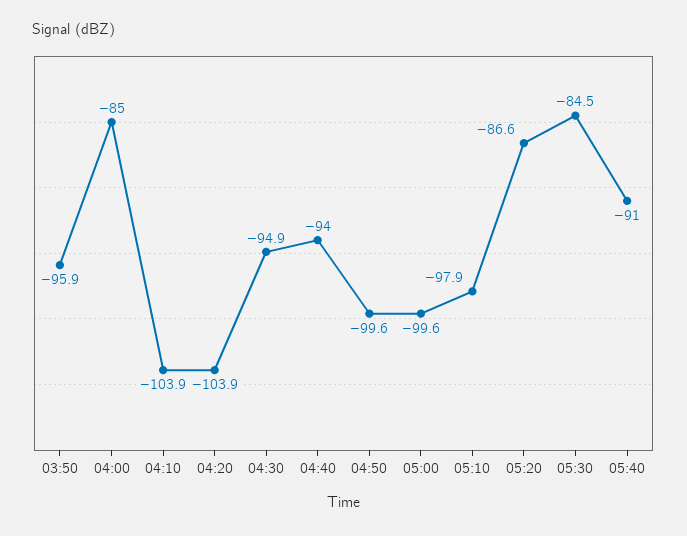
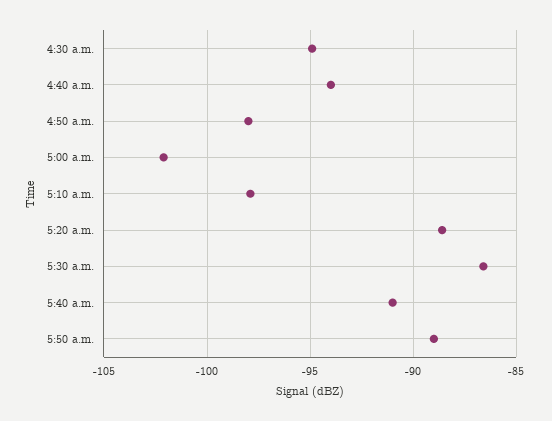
03:50: -95.9 -> none
04:00: -85 -> none
04:10: -103.9 -> none
04:20: -103.9 -> none
04:50: -99.6 -> -98
05:00: -99.6 -> -102
05:20: -86.6 -> -88.5
05:30: -84.5 -> -86.5
5:50 a.m.: none -> -89

